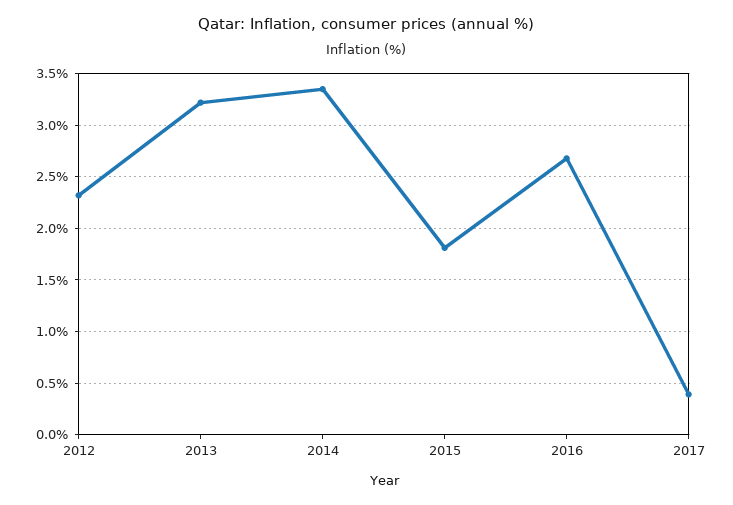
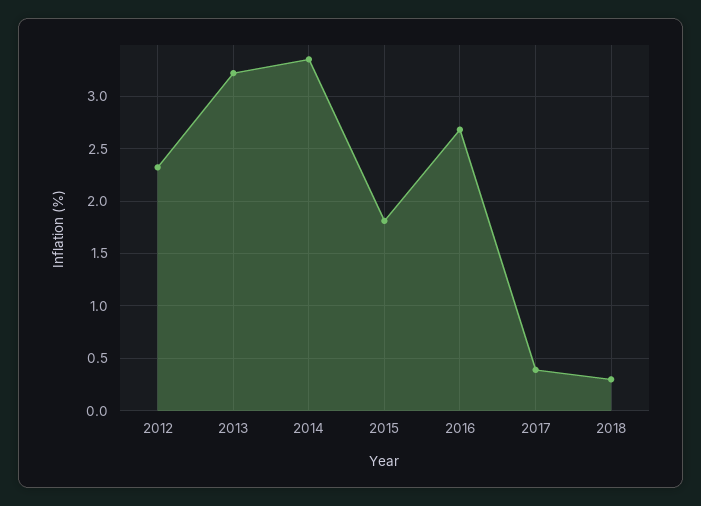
2018: none -> 0.3

